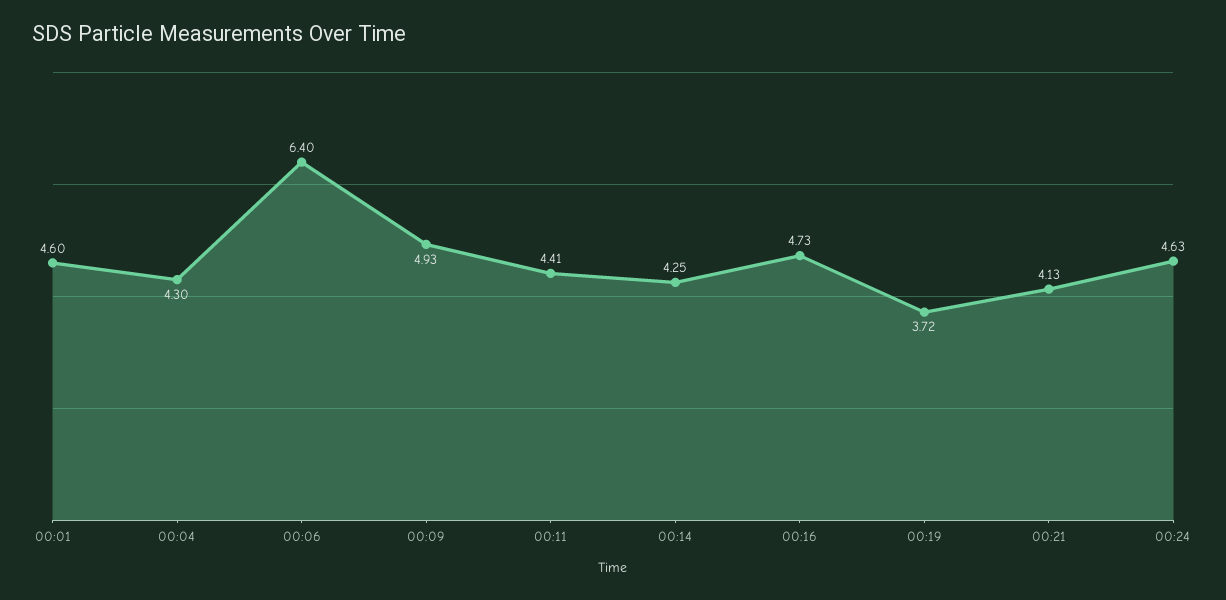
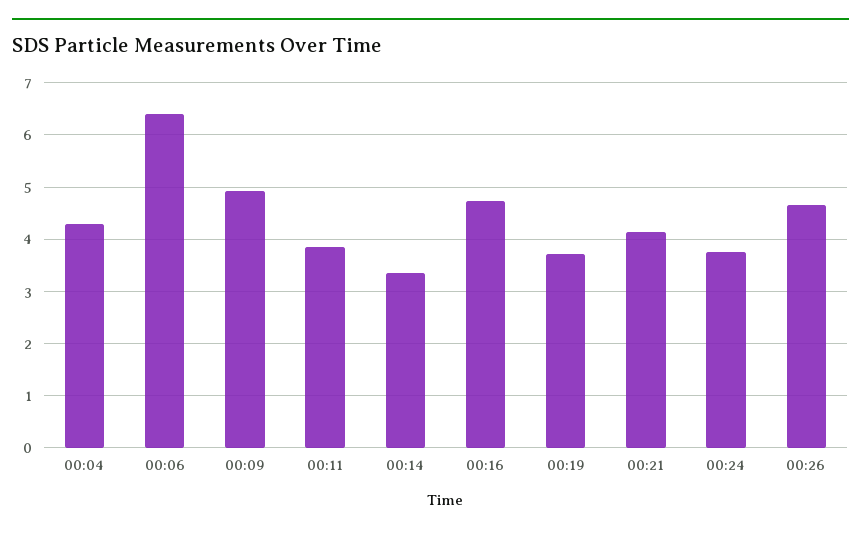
00:01: 4.6 -> none
00:11: 4.41 -> 3.8
00:14: 4.25 -> 3.4
00:24: 4.63 -> 3.8
00:26: none -> 4.6

